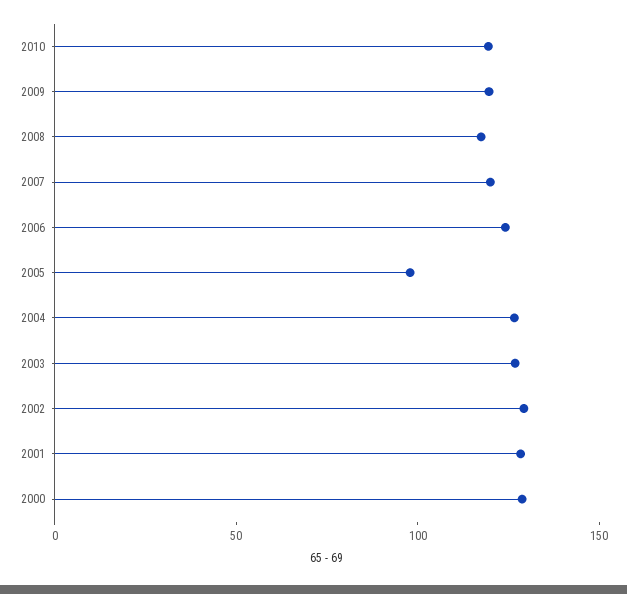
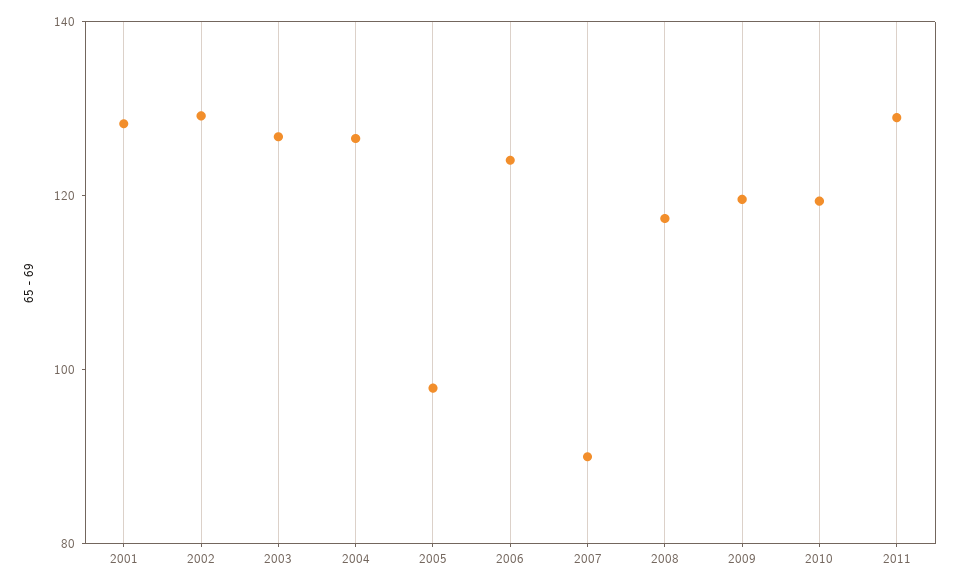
2007: 120 -> 90
2000: 130 -> none
2011: none -> 130

